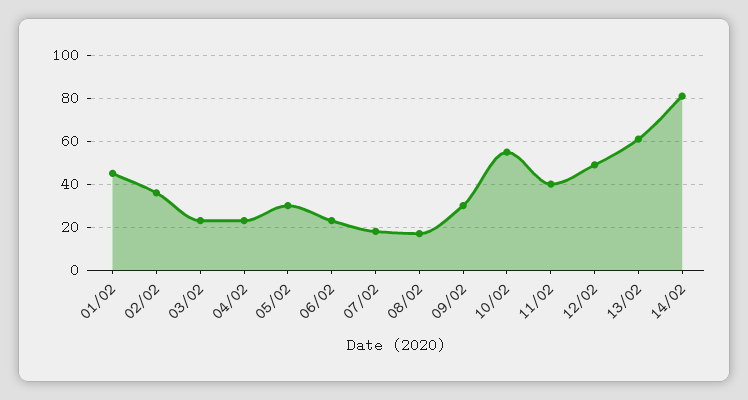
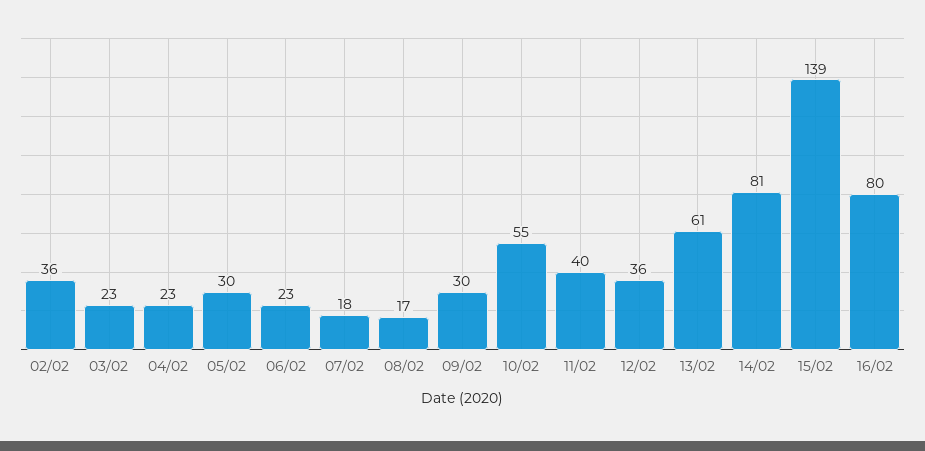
01/02: 45 -> none
12/02: 50 -> 36
15/02: none -> 139
16/02: none -> 80

